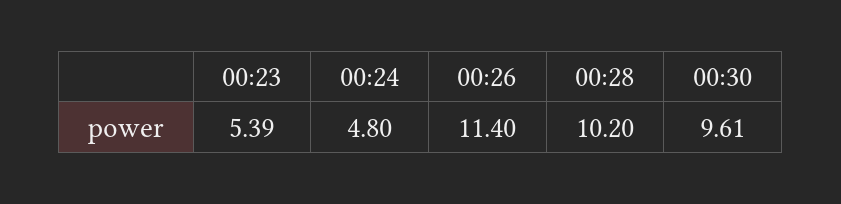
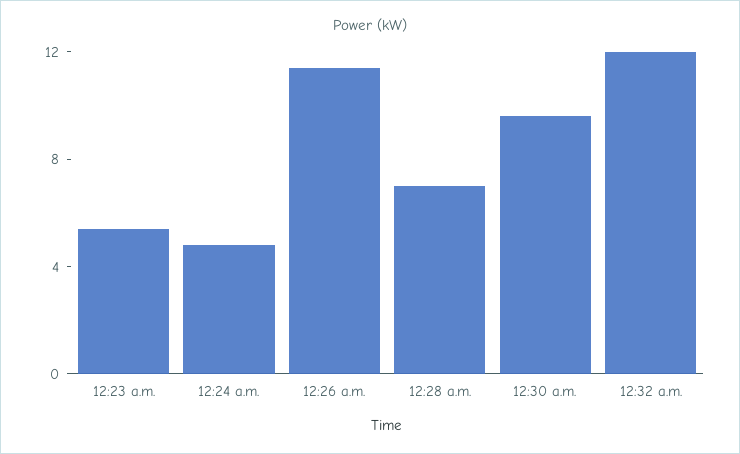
00:28: 10.2 -> 7
12:32 a.m.: none -> 12

